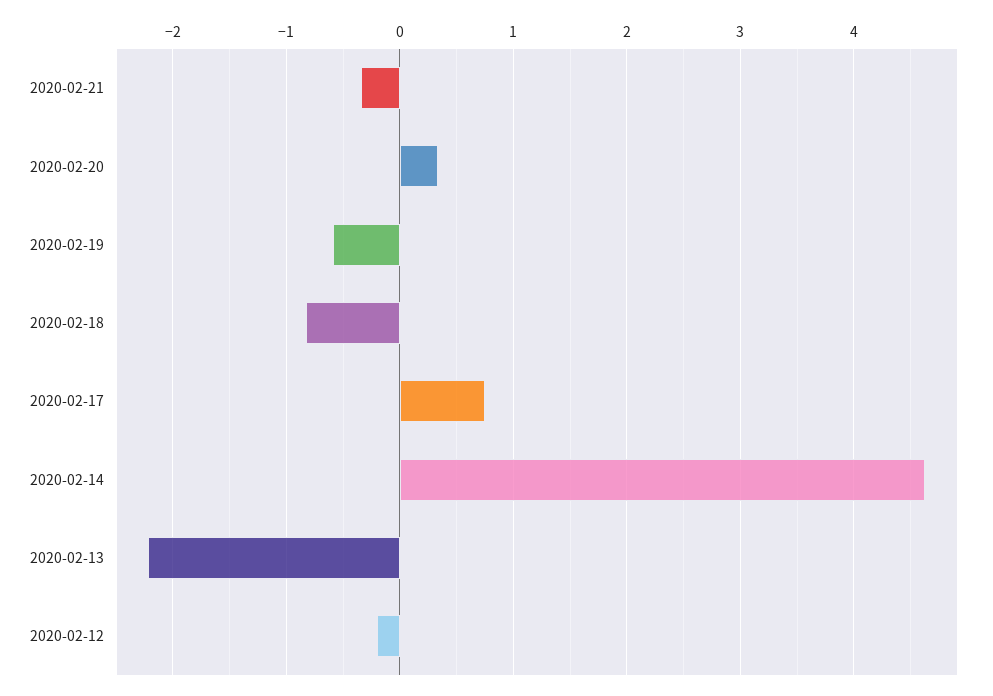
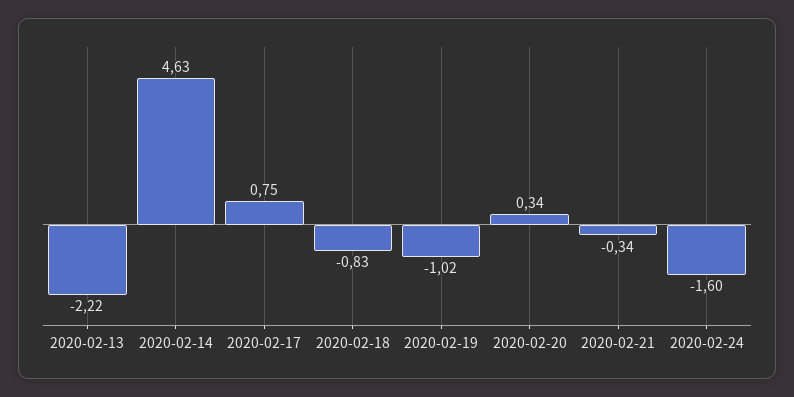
2020-02-19: -0.6 -> -1.02
2020-02-12: -0.2 -> none
2020-02-24: none -> -1.6

